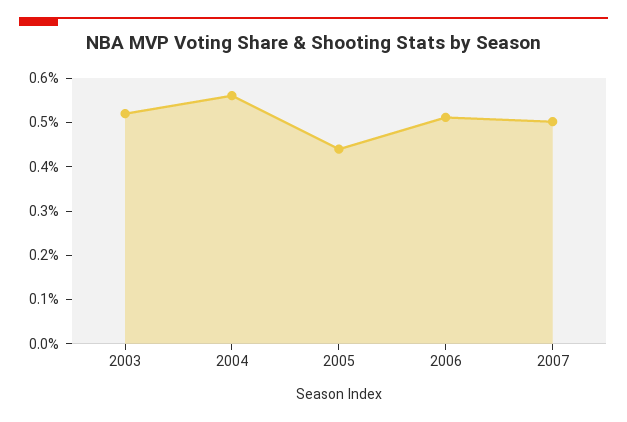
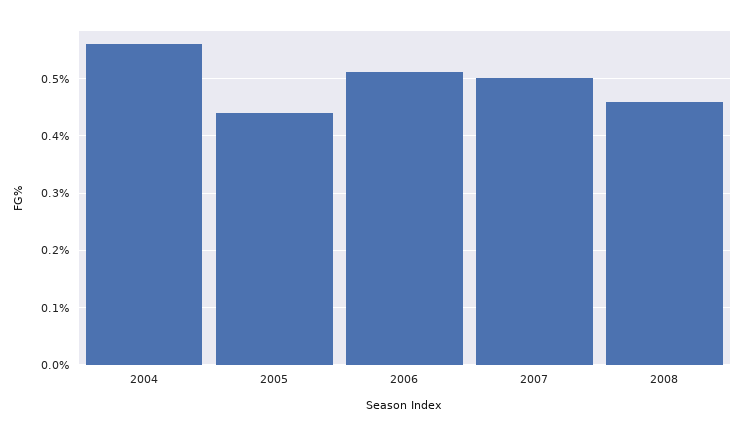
2003: 0.52 -> none
2008: none -> 0.46

